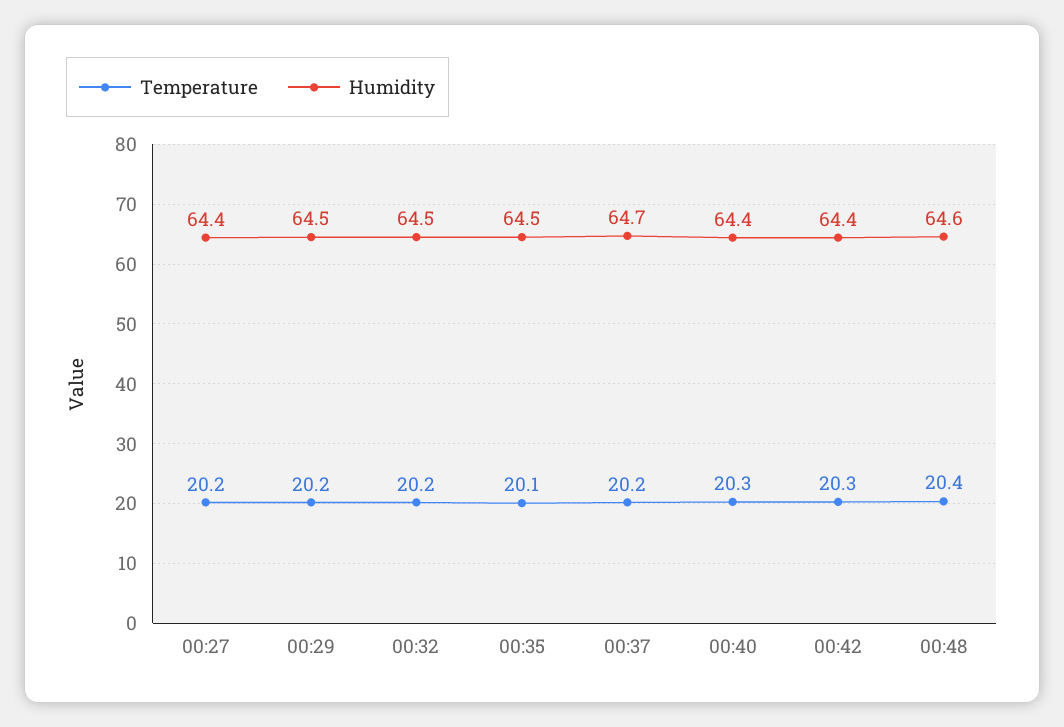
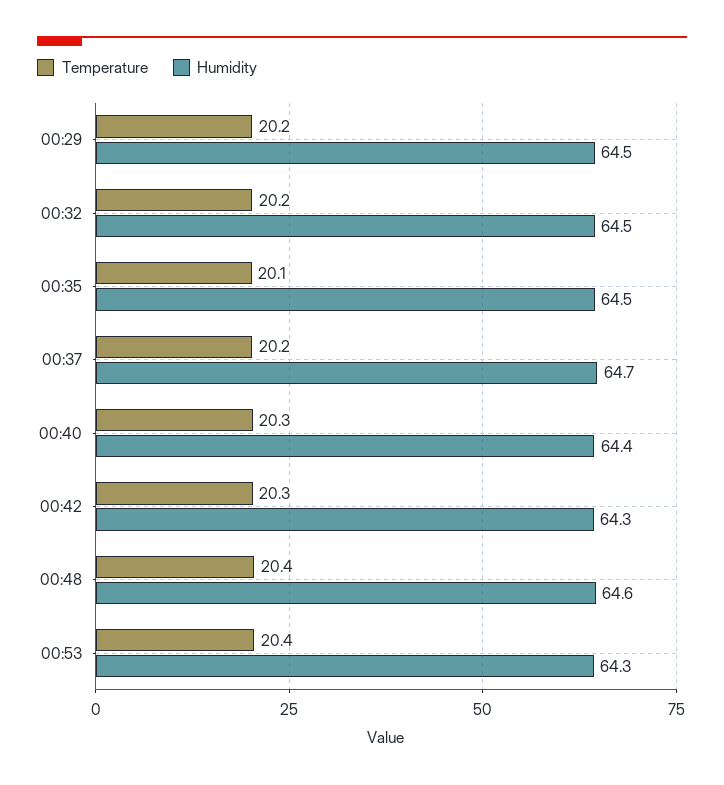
Temperature, 00:27: 20.2 -> none
Humidity, 00:27: 64.4 -> none
Humidity, 00:42: 64.4 -> 64.3
Temperature, 00:53: none -> 20.4
Humidity, 00:53: none -> 64.3

